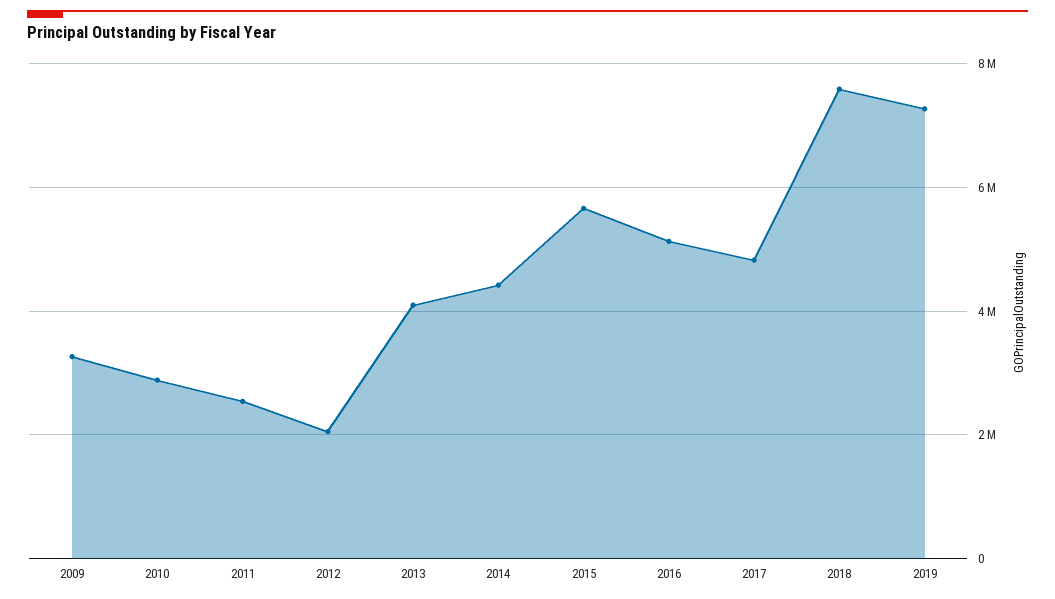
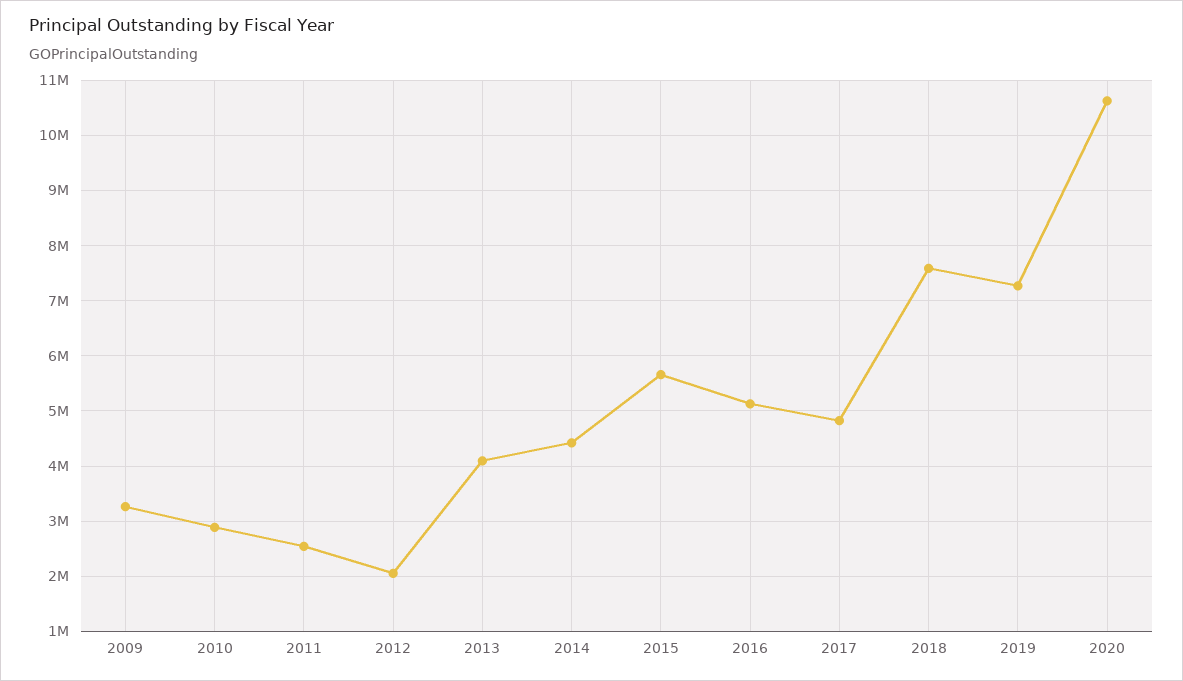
2020: none -> 10600000

